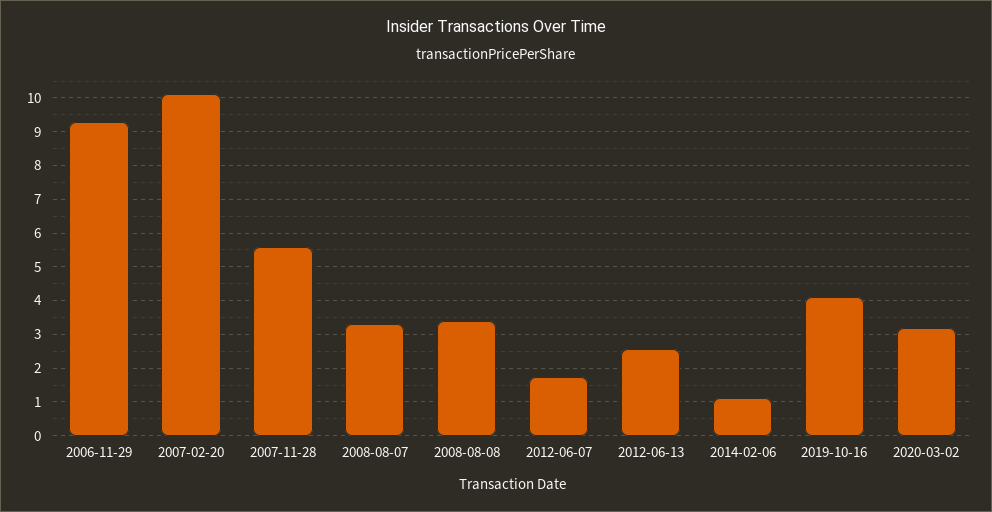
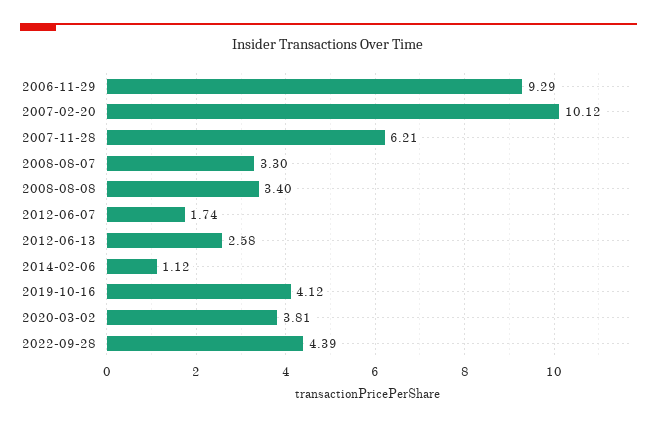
2007-11-28: 5.6 -> 6.21
2020-03-02: 3.2 -> 3.81
2022-09-28: none -> 4.39

